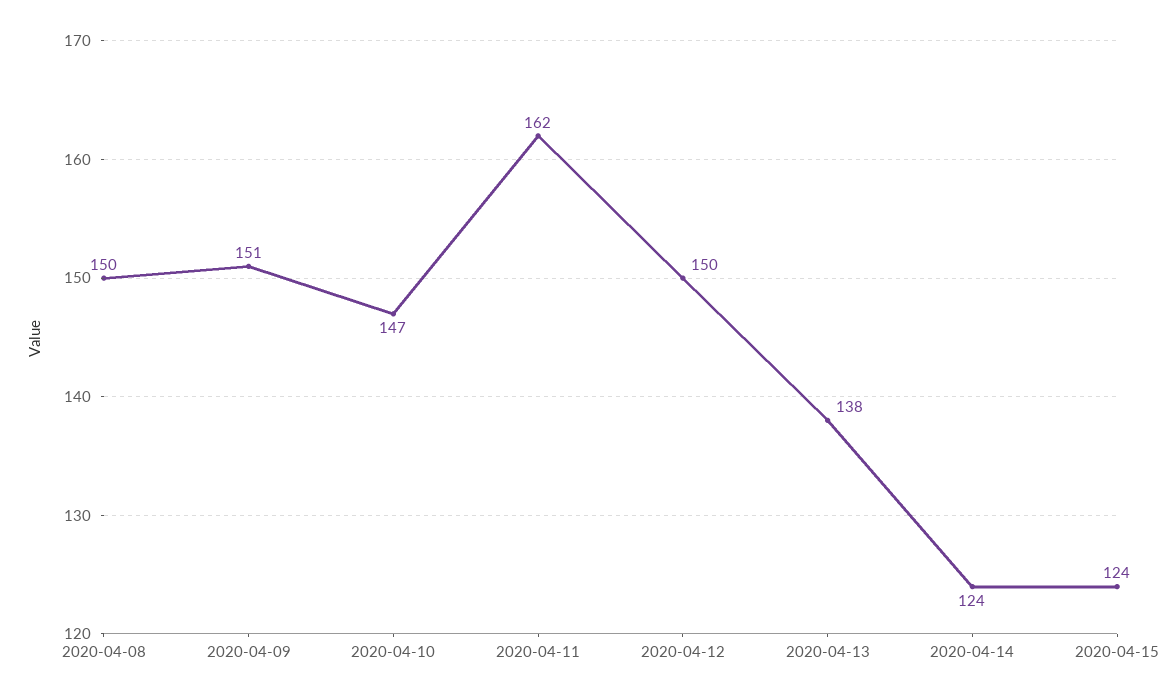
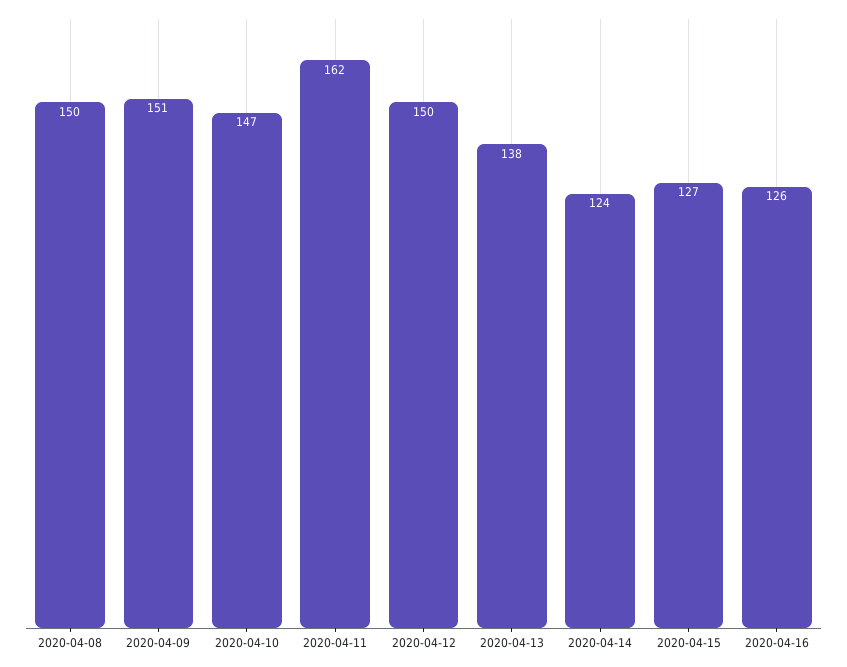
2020-04-15: 124 -> 127
2020-04-16: none -> 126

